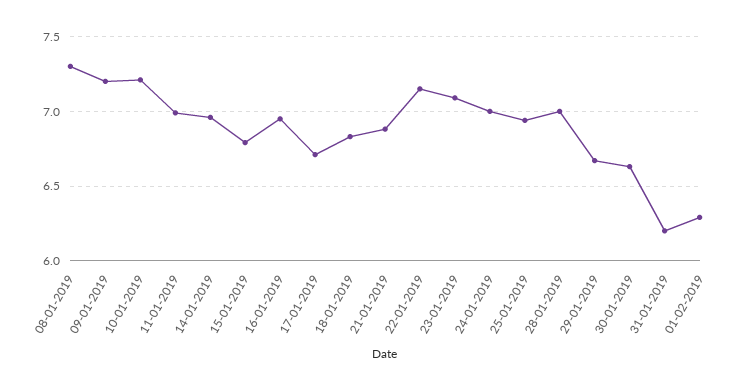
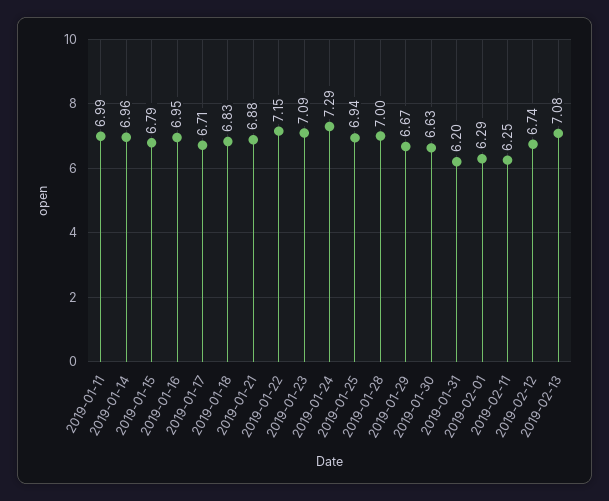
08-01-2019: 7.3 -> none
09-01-2019: 7.2 -> none
10-01-2019: 7.2 -> none
24-01-2019: 7 -> 7.29
2019-02-11: none -> 6.25
2019-02-12: none -> 6.74
2019-02-13: none -> 7.08

